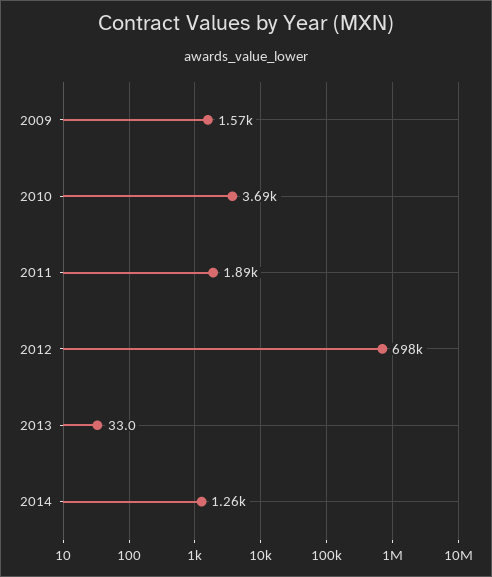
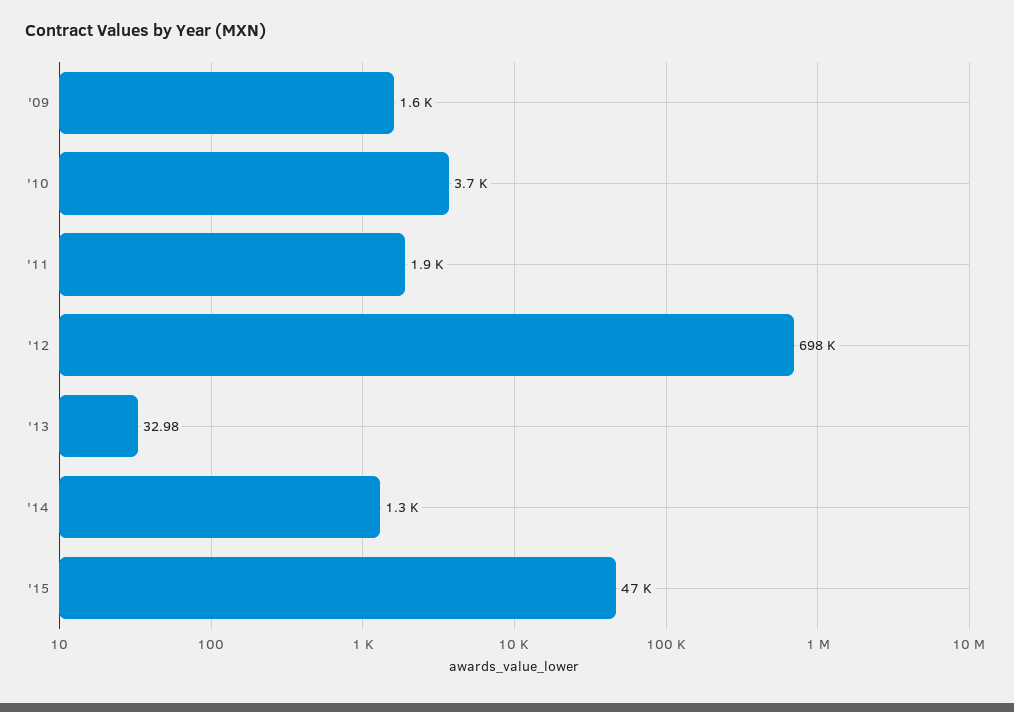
'15: none -> 47000

